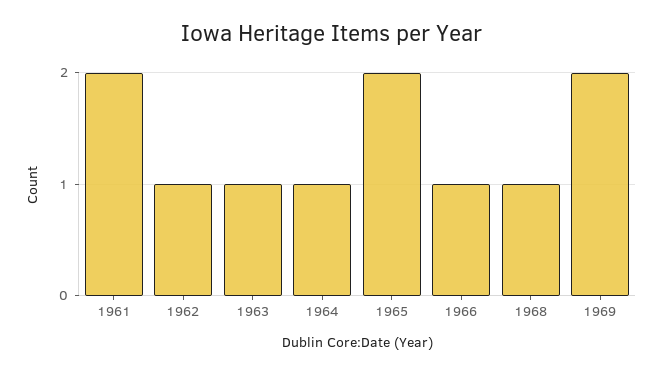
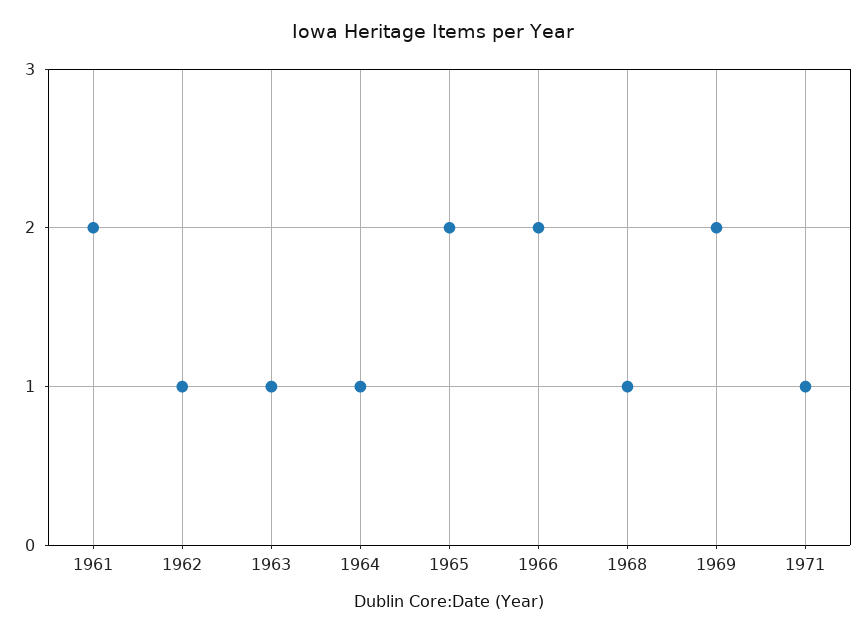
1966: 1 -> 2
1971: none -> 1

